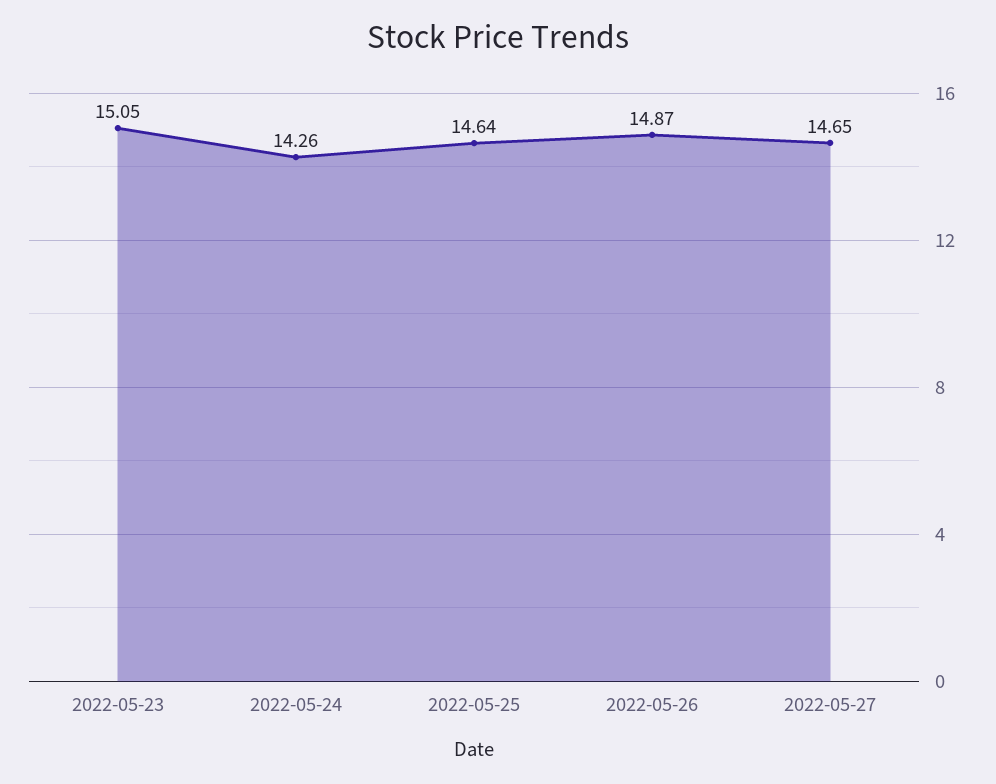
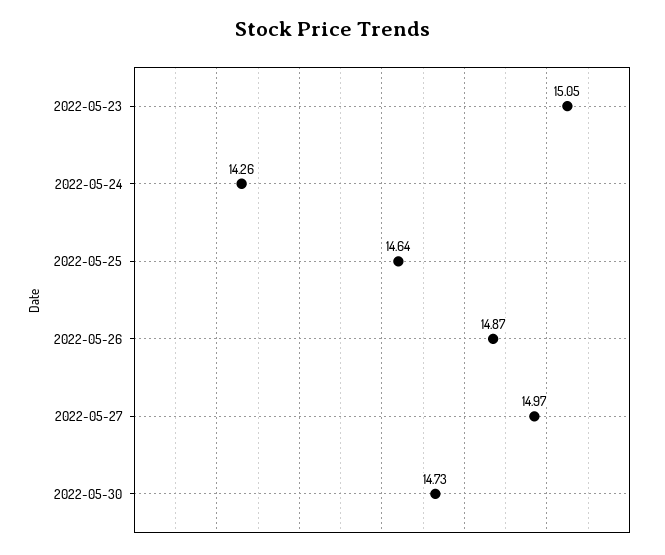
2022-05-27: 14.65 -> 14.97
2022-05-30: none -> 14.73

